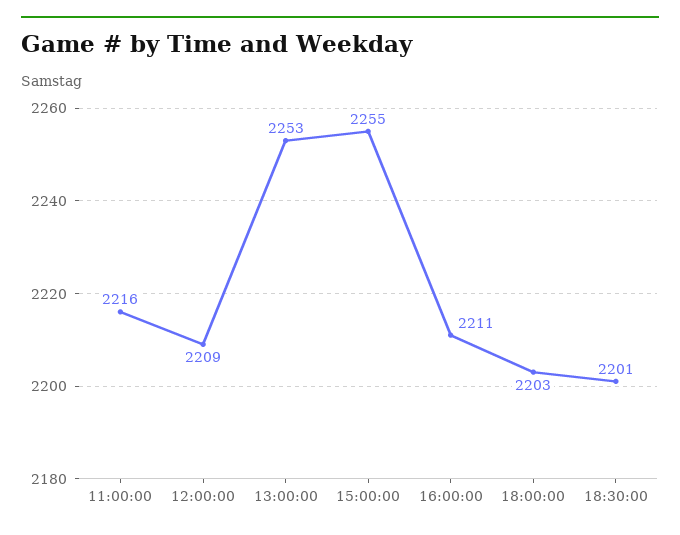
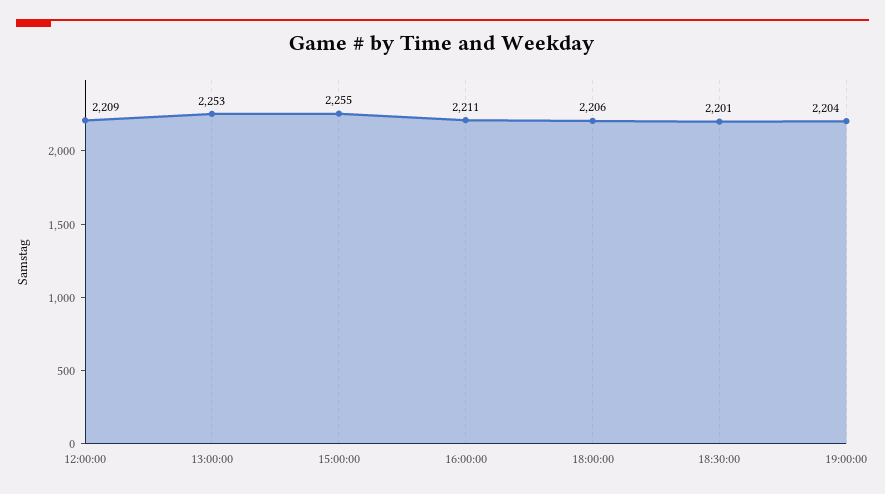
11:00:00: 2216 -> none
18:00:00: 2203 -> 2206
19:00:00: none -> 2204

